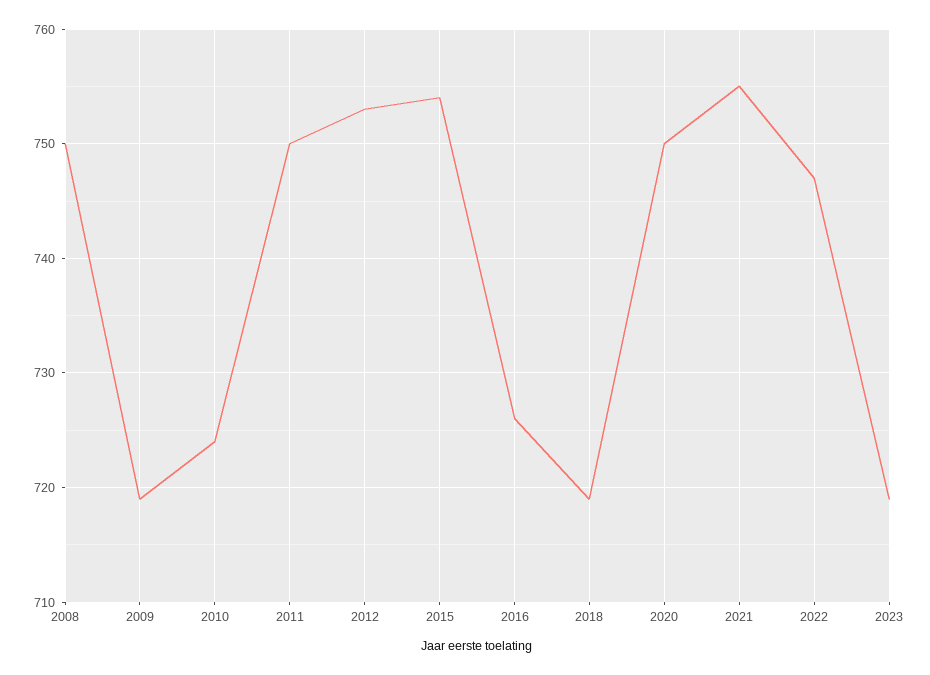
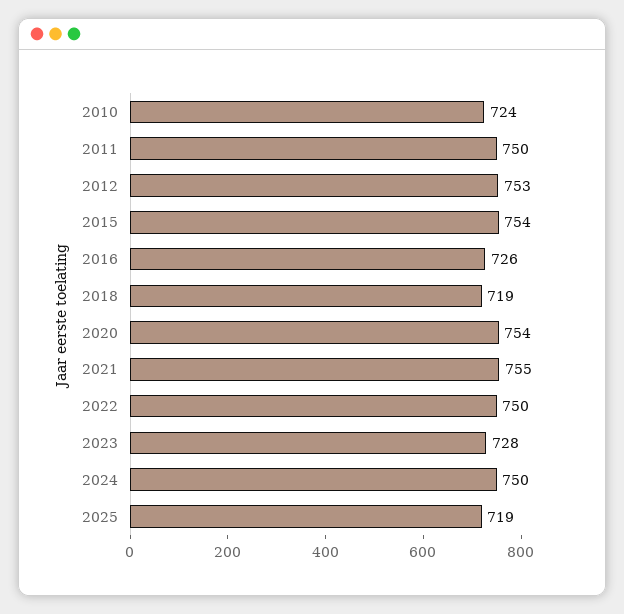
2008: 750 -> none
2009: 719 -> none
2020: 750 -> 754
2022: 747 -> 750
2023: 719 -> 728
2024: none -> 750
2025: none -> 719

